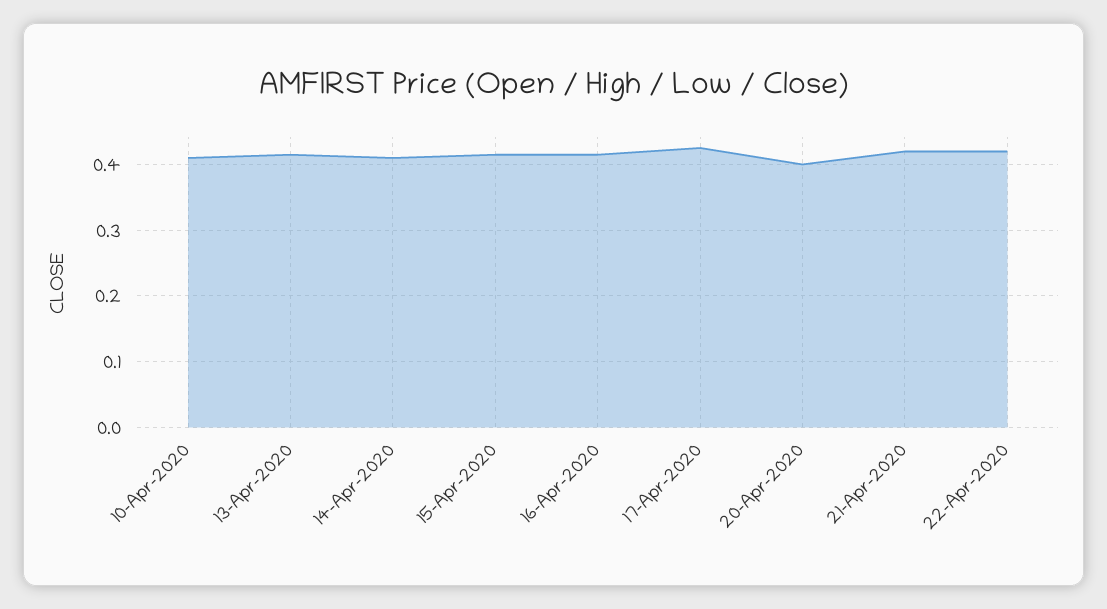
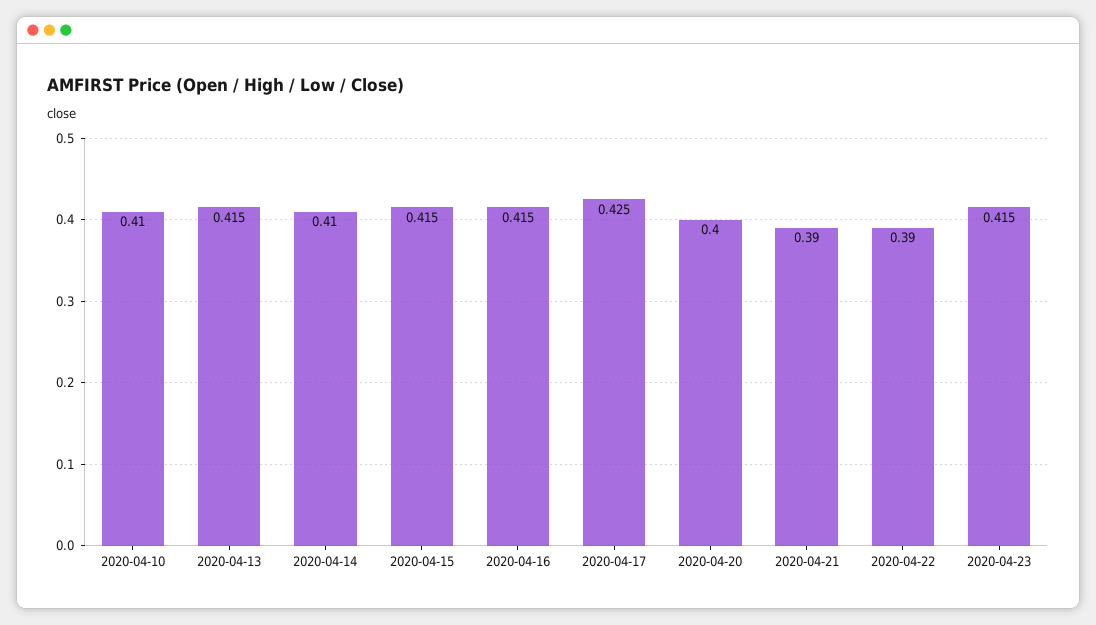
21-Apr-2020: 0.42 -> 0.39
22-Apr-2020: 0.42 -> 0.39
2020-04-23: none -> 0.415

